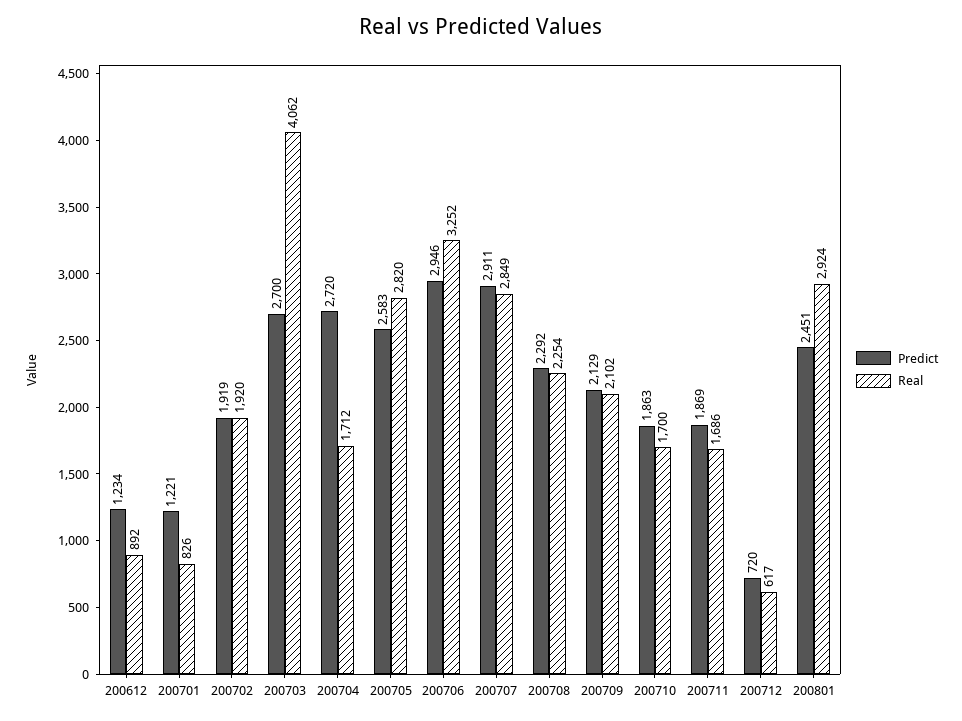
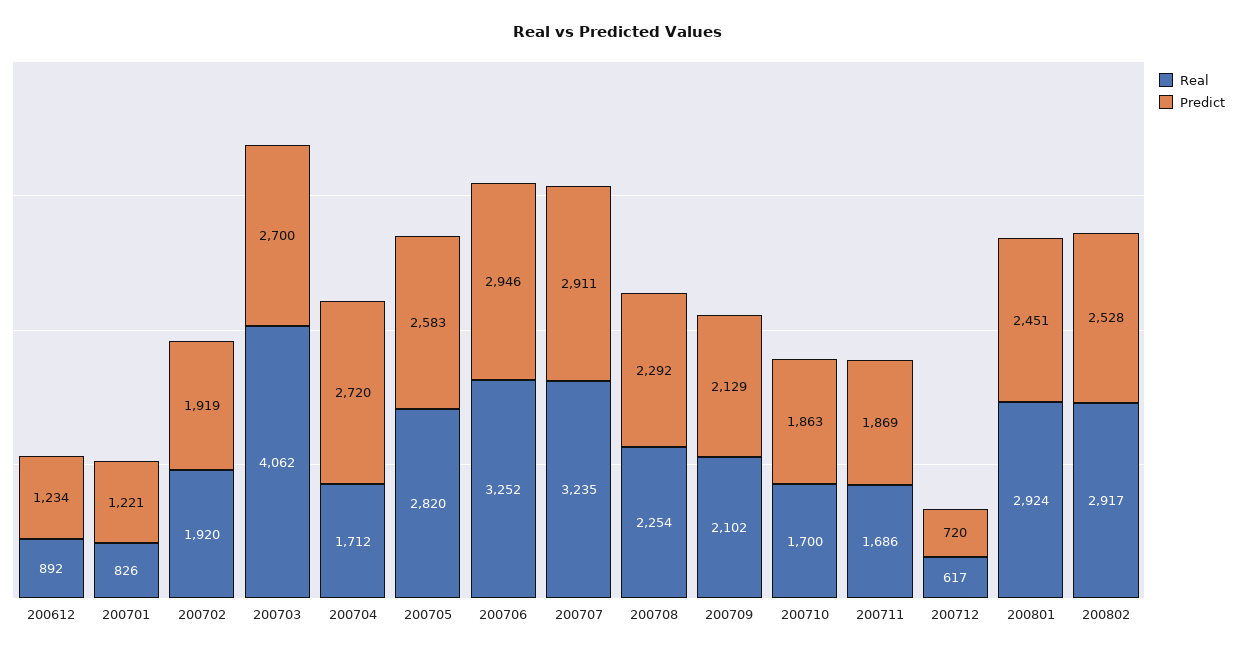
Real, 200707: 2849 -> 3235
Real, 200802: none -> 2917
Predict, 200802: none -> 2528

